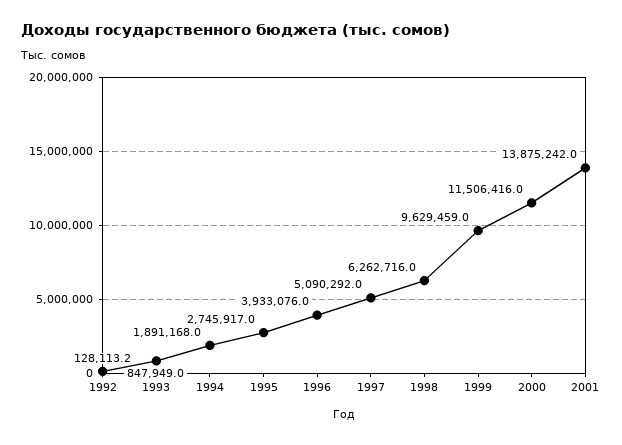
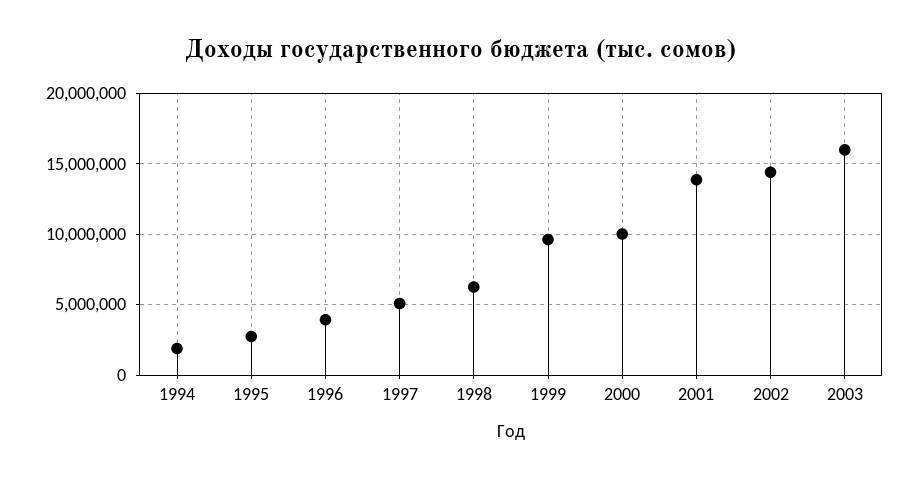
1992: 128113.2 -> none
1993: 847949 -> none
2000: 11506416 -> 10000000
2002: none -> 14500000
2003: none -> 16000000

